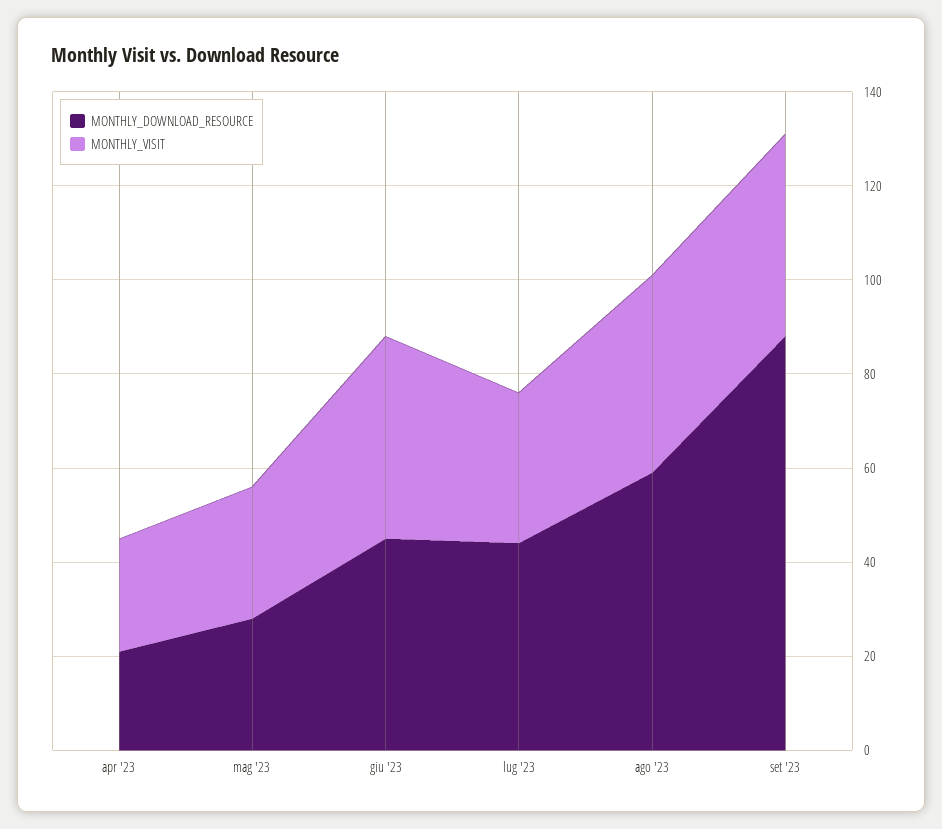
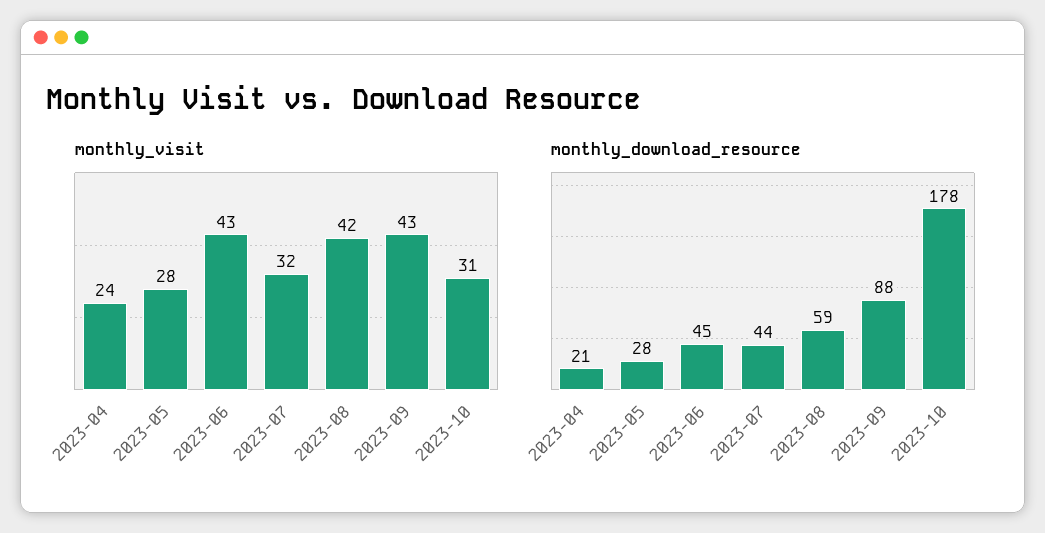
MONTHLY_VISIT, 2023-10: none -> 31
MONTHLY_DOWNLOAD_RESOURCE, 2023-10: none -> 178

